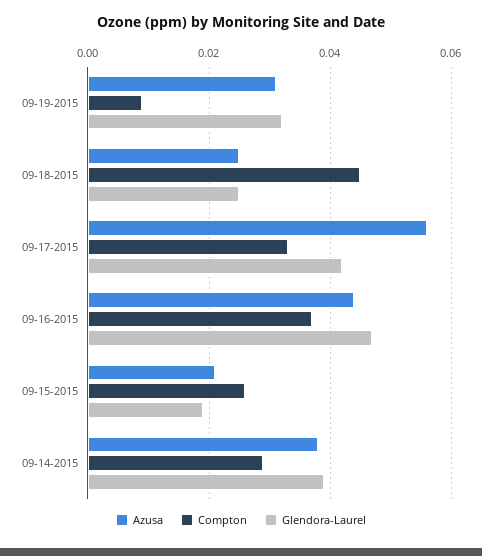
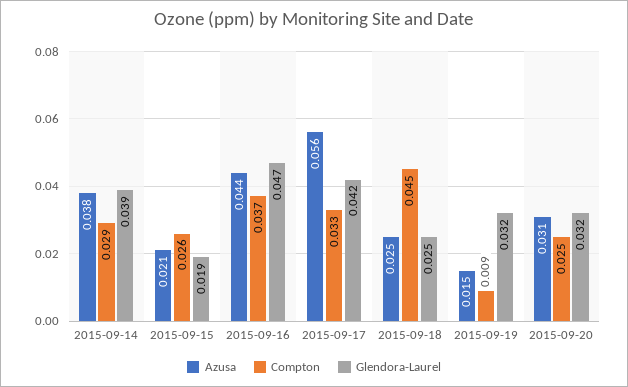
Azusa, 09-19-2015: 0.03 -> 0.015
Azusa, 2015-09-20: none -> 0.031
Compton, 2015-09-20: none -> 0.025
Glendora-Laurel, 2015-09-20: none -> 0.032

